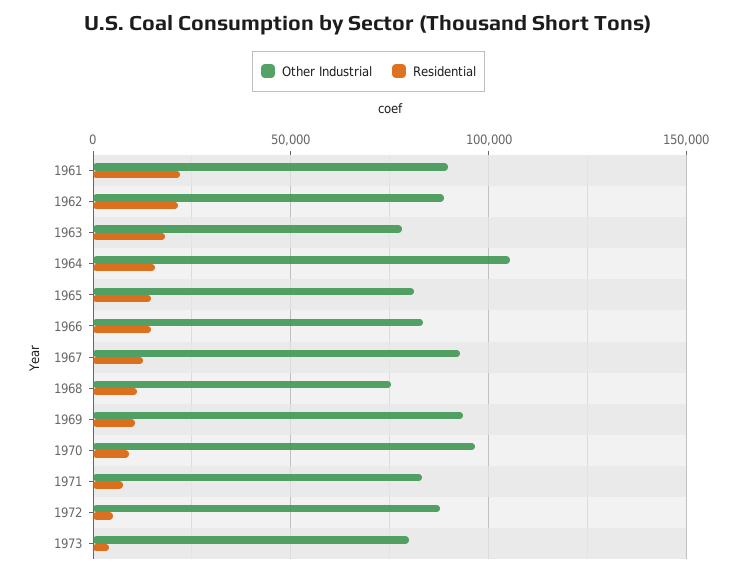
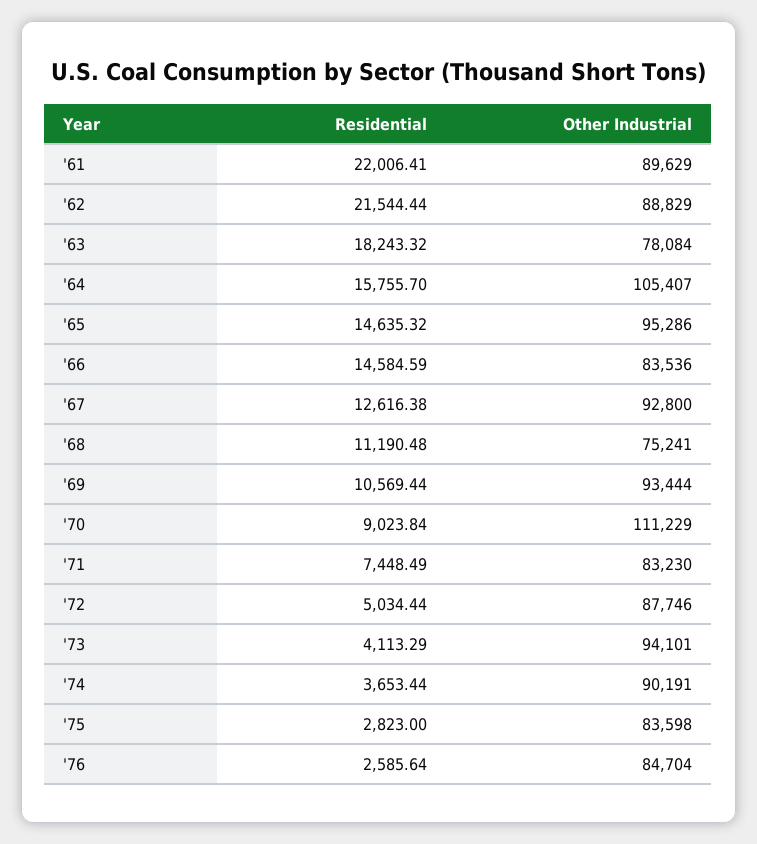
Other Industrial, 1965: 80000 -> 95286
Other Industrial, 1970: 95000 -> 111229
Other Industrial, 1973: 80000 -> 94101
Residential, '74: none -> 3653.44
Other Industrial, '74: none -> 90191
Residential, '75: none -> 2823
Other Industrial, '75: none -> 83598
Residential, '76: none -> 2585.64
Other Industrial, '76: none -> 84704

